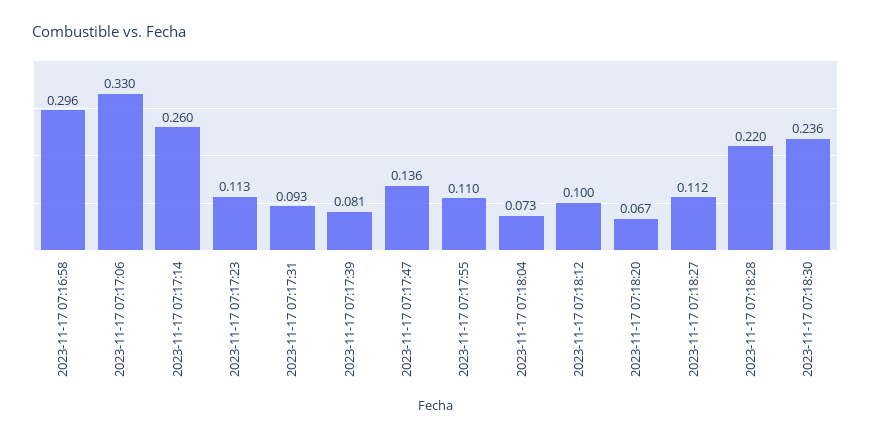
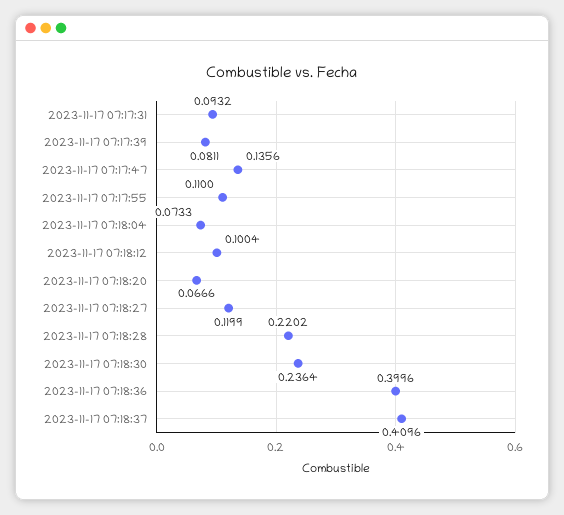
2023-11-17 07:16:58: 0.296 -> none
2023-11-17 07:17:06: 0.33 -> none
2023-11-17 07:17:14: 0.26 -> none
2023-11-17 07:17:23: 0.113 -> none
2023-11-17 07:18:27: 0.112 -> 0.1199
2023-11-17 07:18:36: none -> 0.3996
2023-11-17 07:18:37: none -> 0.4096

